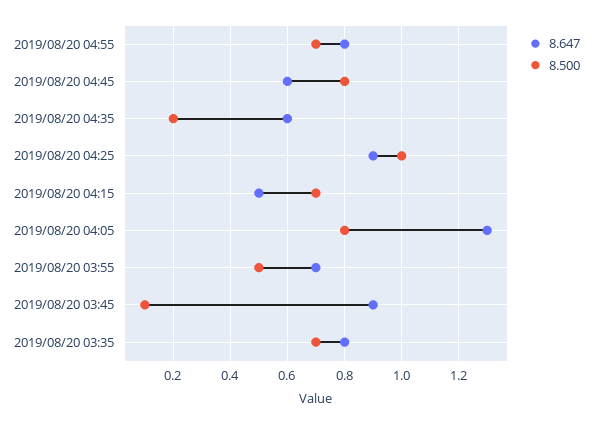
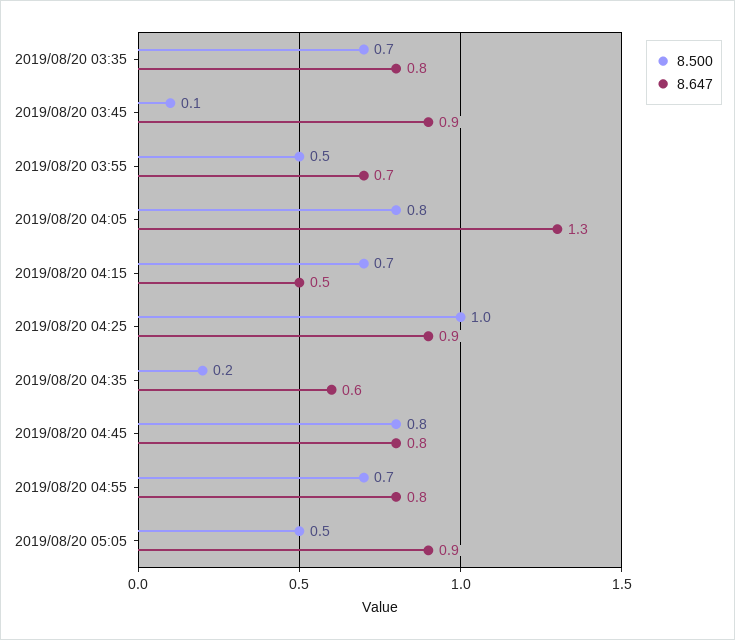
8.647, 2019/08/20 04:45: 0.6 -> 0.8
8.500, 2019/08/20 05:05: none -> 0.5
8.647, 2019/08/20 05:05: none -> 0.9

